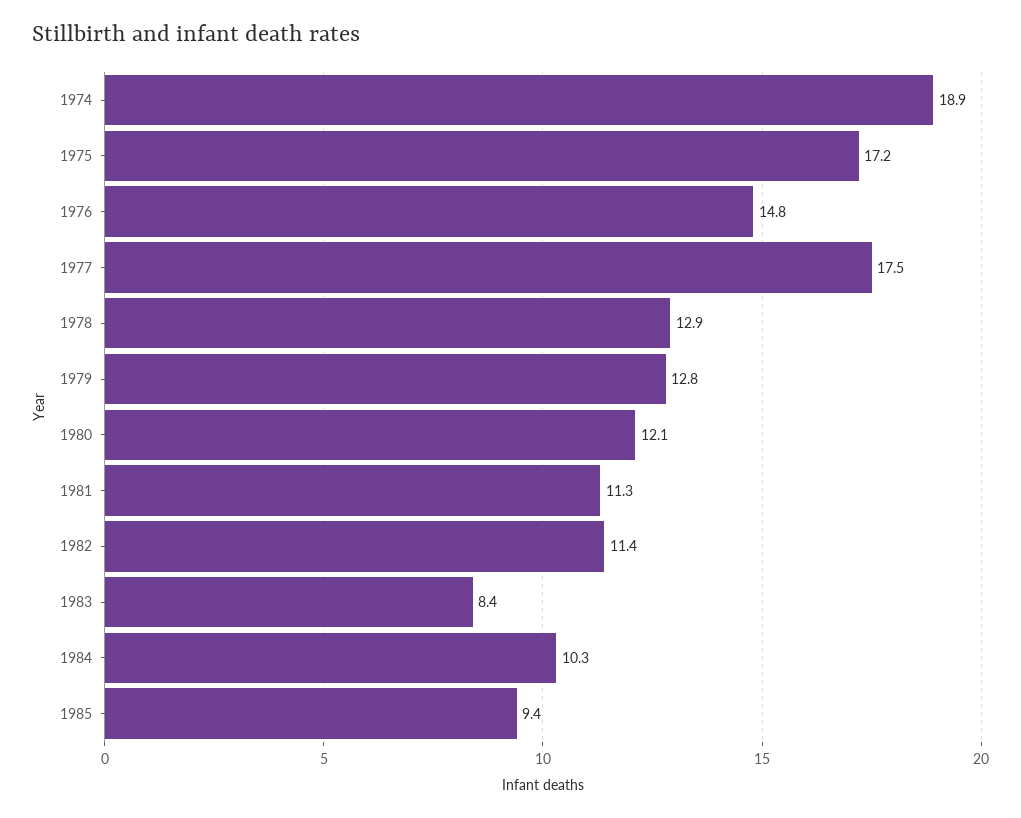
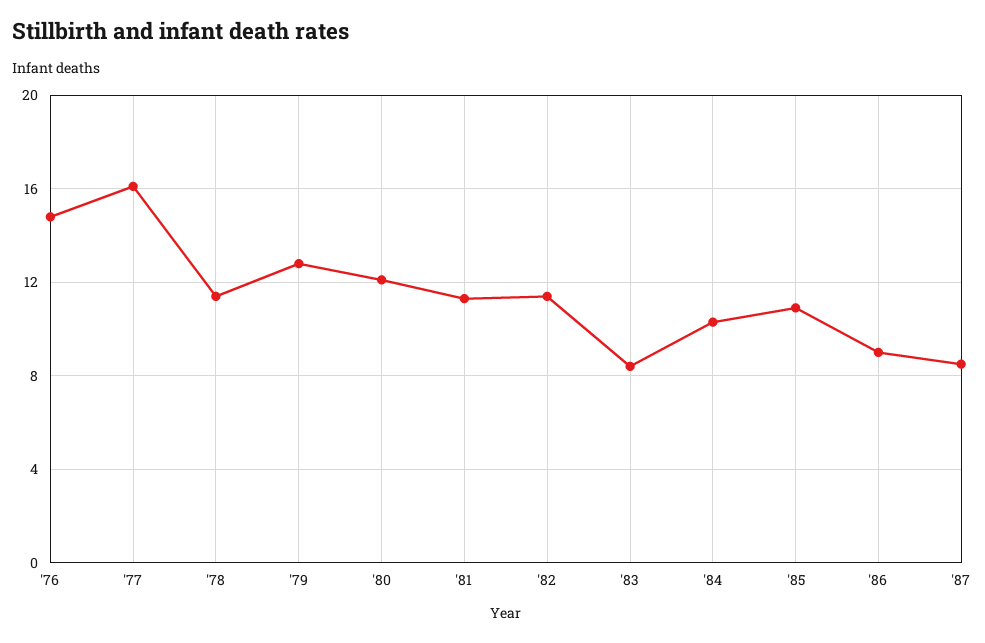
1974: 18.9 -> none
1975: 17.2 -> none
1977: 17.5 -> 16
1978: 12.9 -> 11.5
1985: 9.4 -> 11
'86: none -> 9
'87: none -> 8.5

